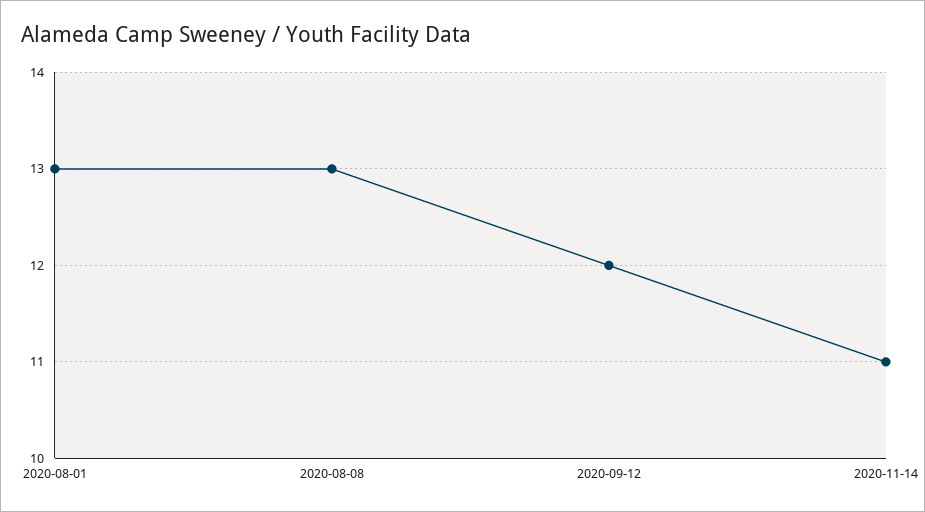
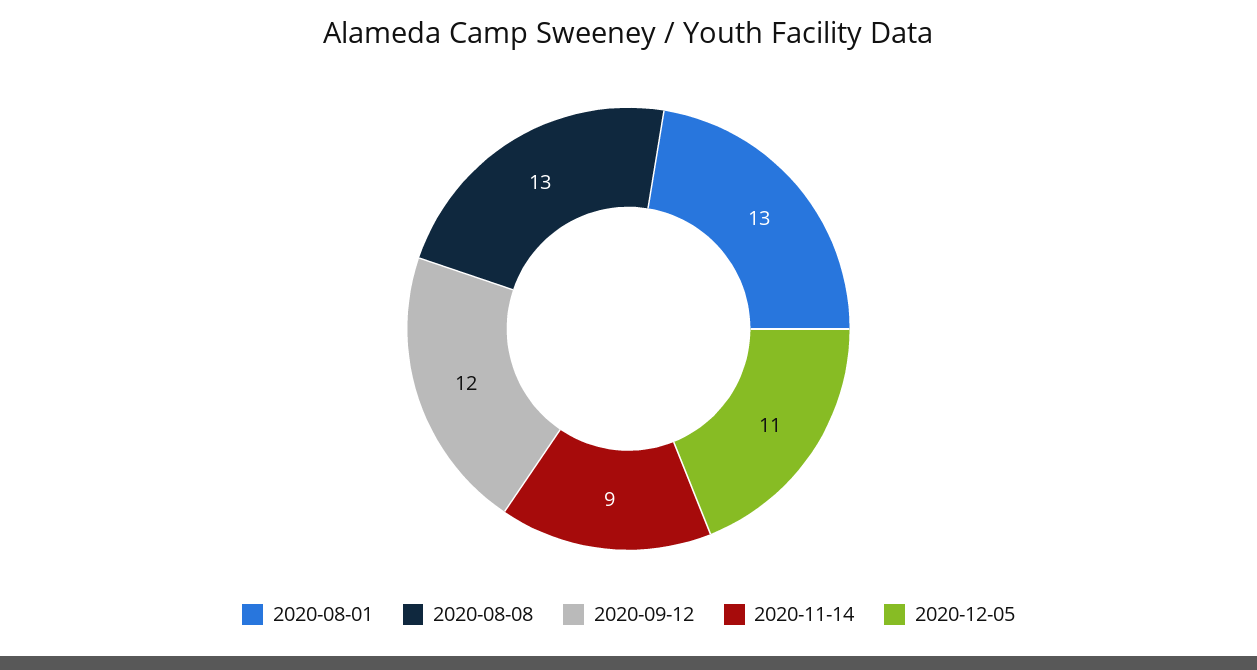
2020-11-14: 11 -> 9
2020-12-05: none -> 11

